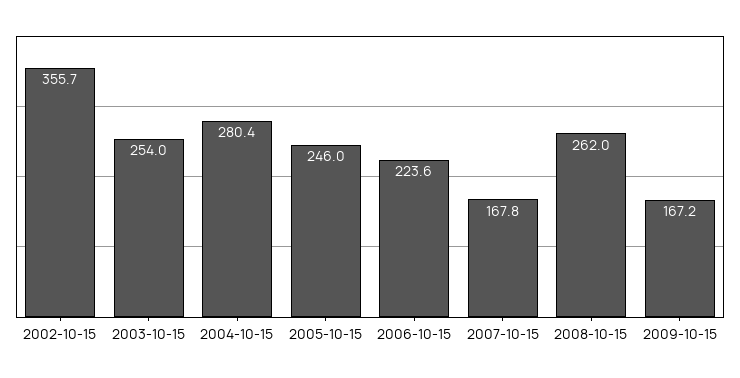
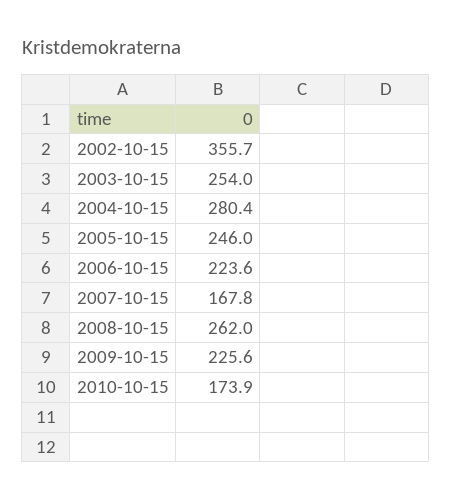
2009-10-15: 167.2 -> 225.6
2010-10-15: none -> 173.9

